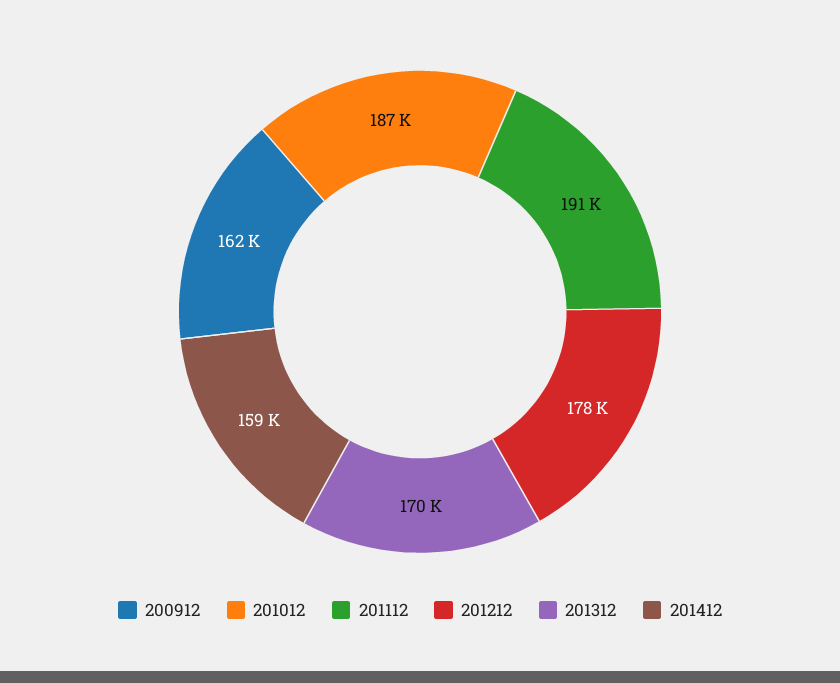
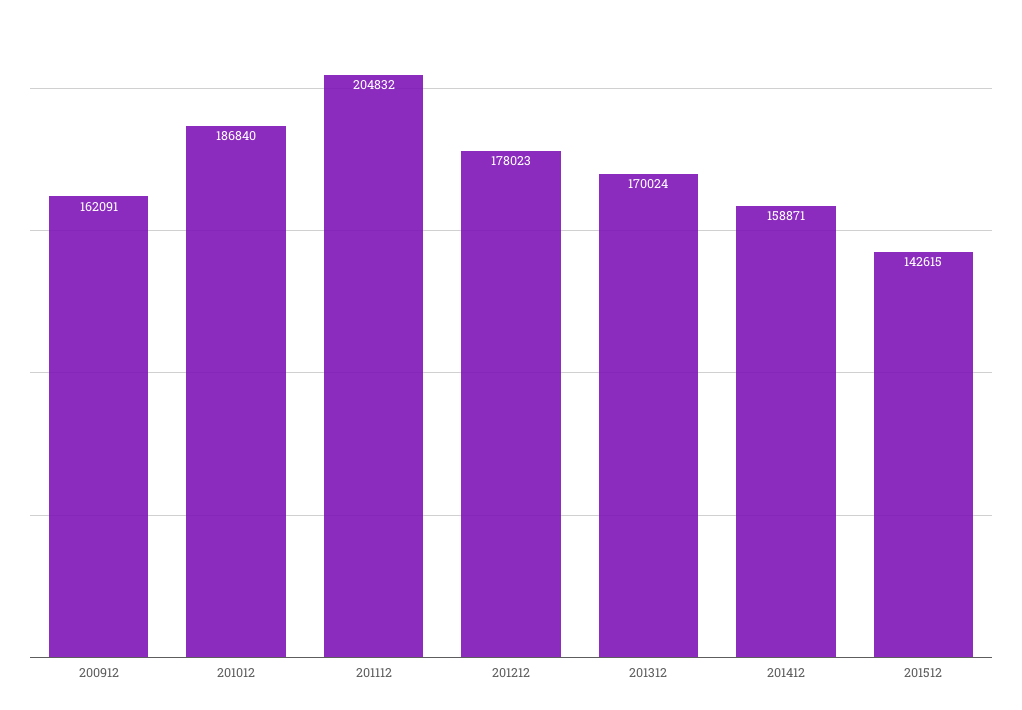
201112: 191000 -> 204832
201512: none -> 142615

